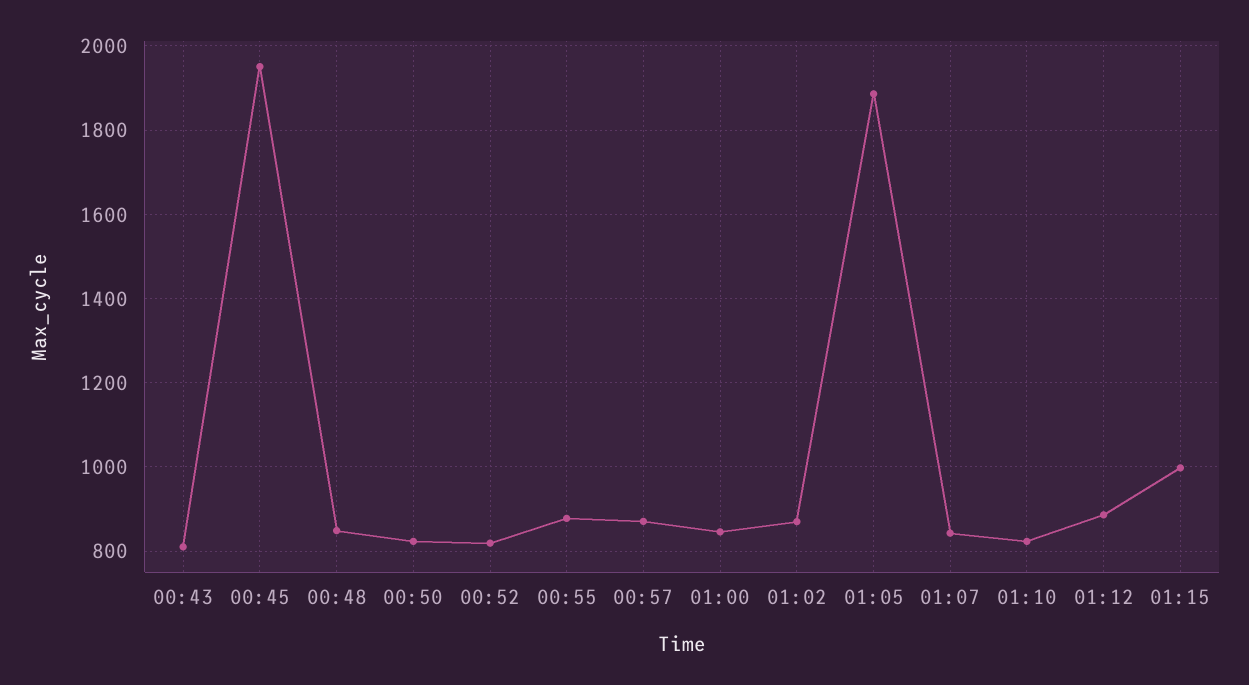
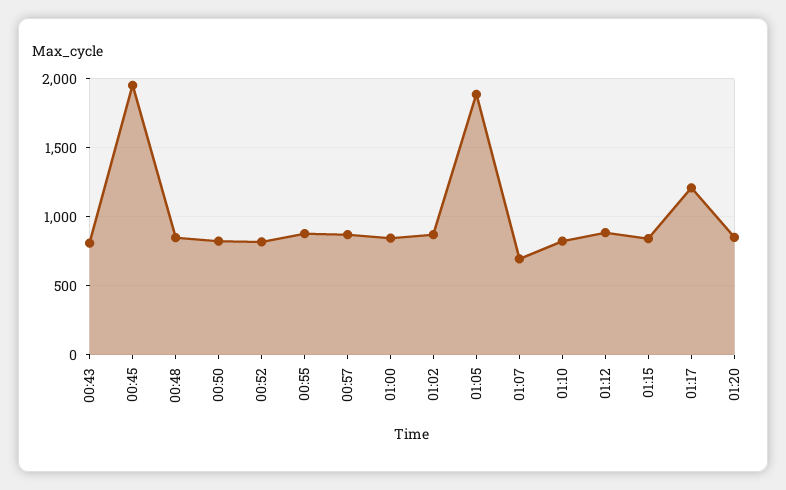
01:07: 840 -> 700
01:15: 1000 -> 850
01:17: none -> 1200
01:20: none -> 850

